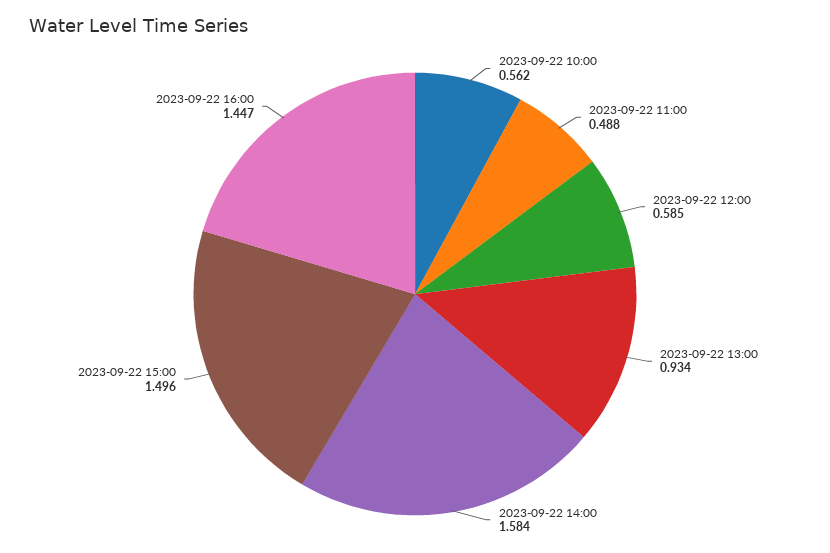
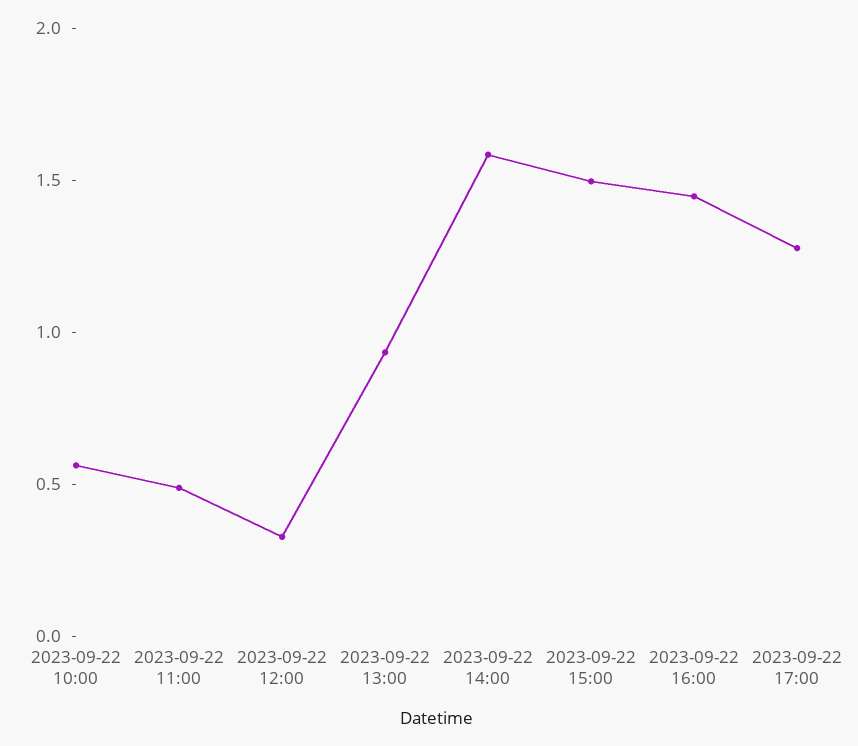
2023-09-22 12:00: 0.585 -> 0.3
2023-09-22 17:00: none -> 1.3

